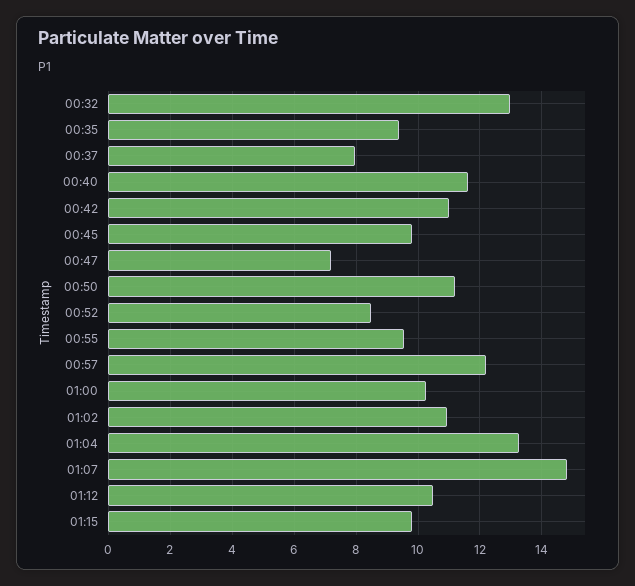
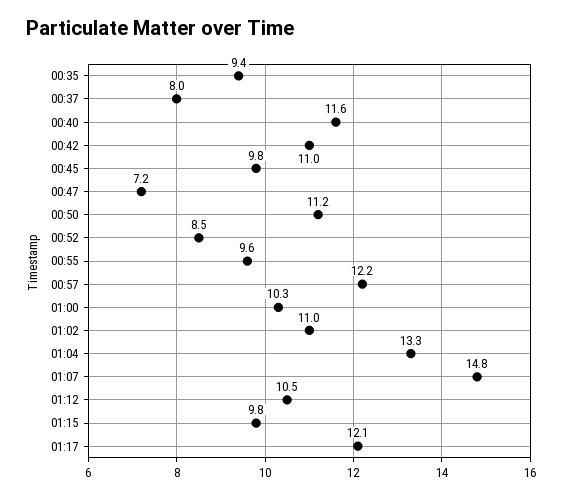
00:32: 13 -> none
01:17: none -> 12.1

